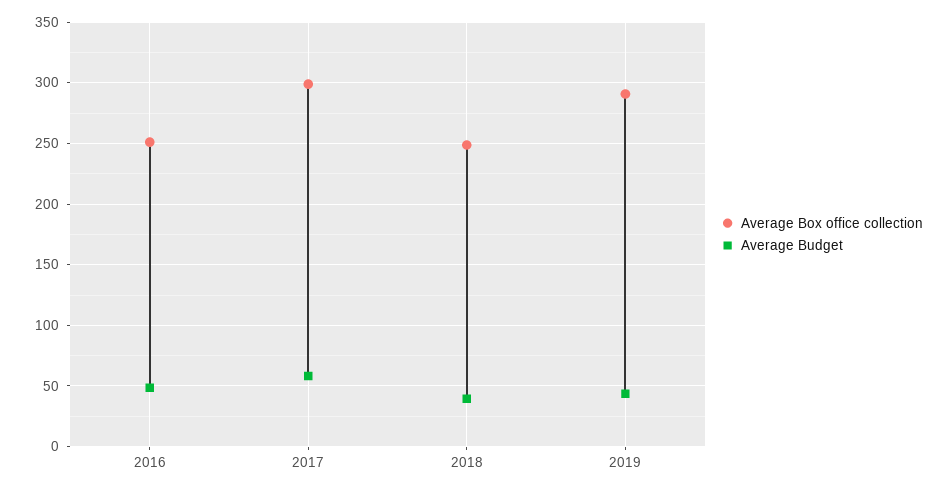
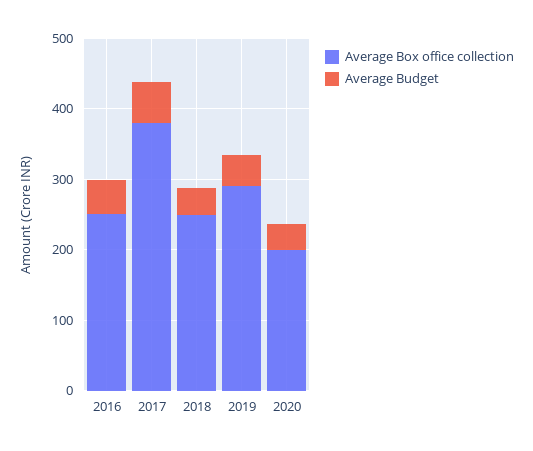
Average Box office collection, 2017: 300 -> 380
Average Box office collection, 2020: none -> 200
Average Budget, 2020: none -> 40

